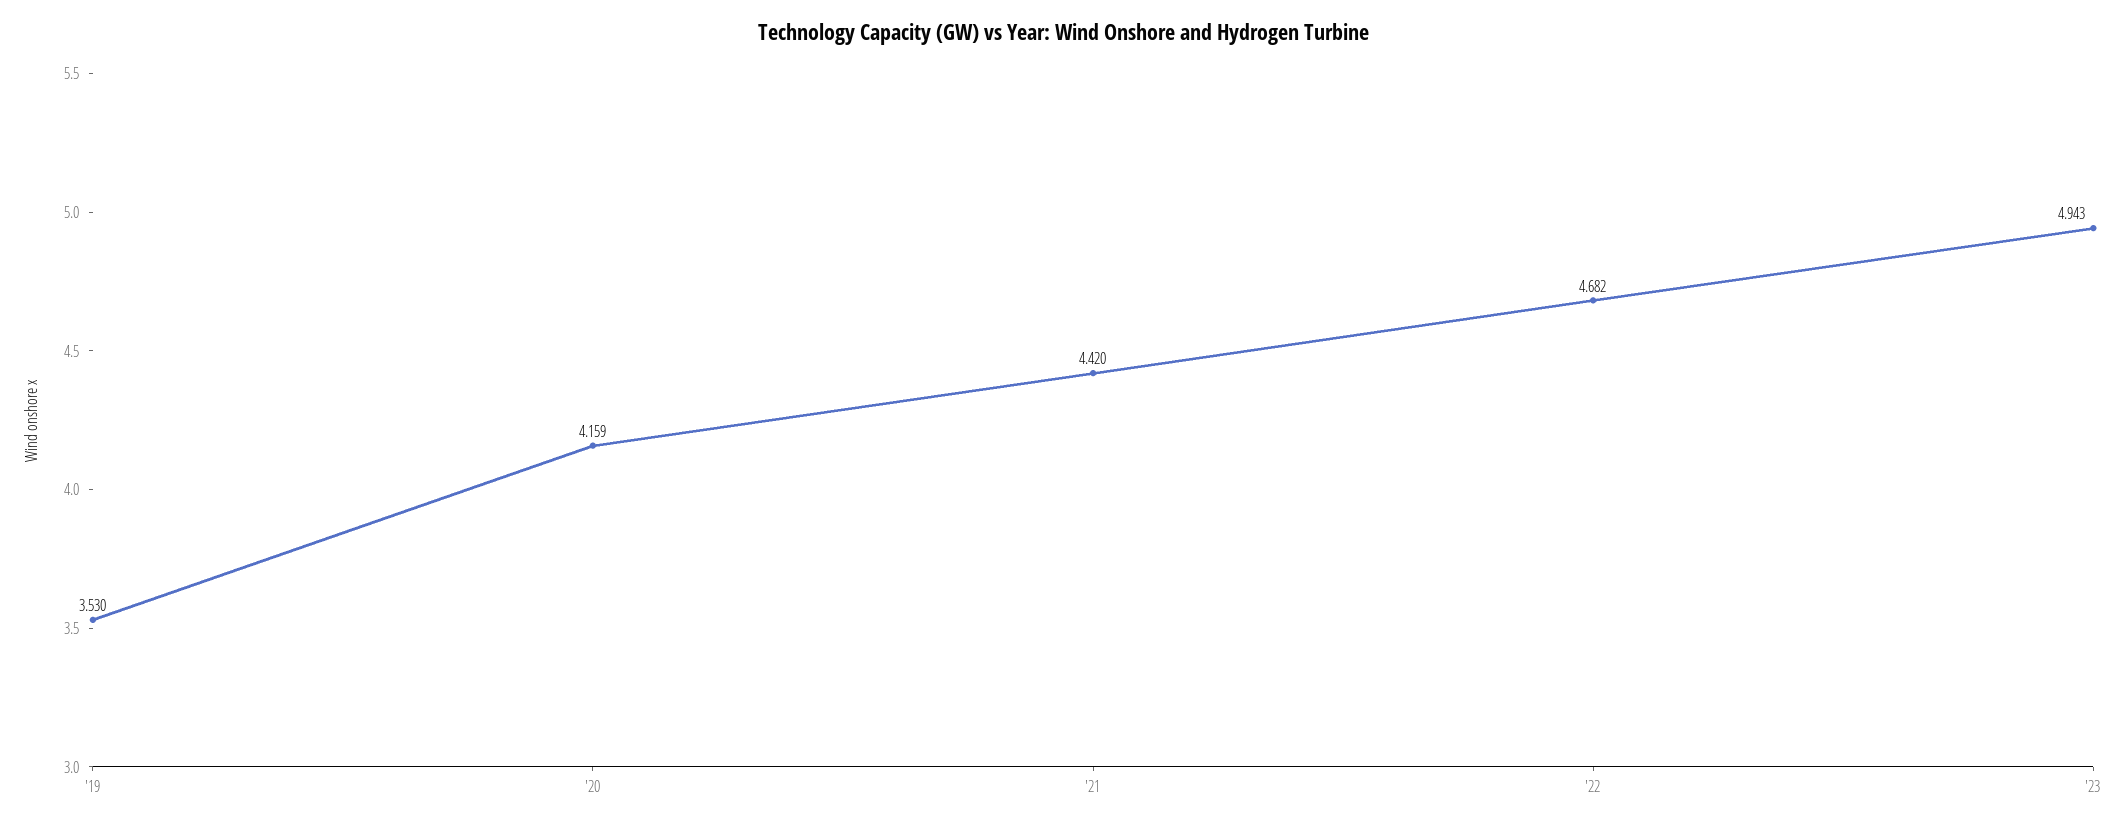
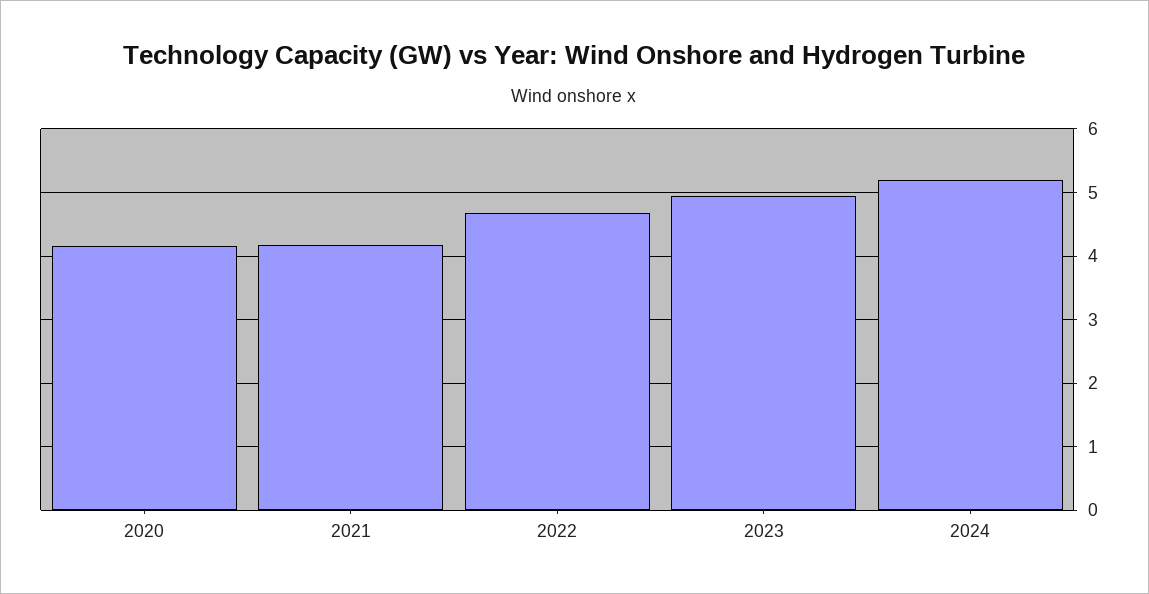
'19: 3.53 -> none
'21: 4.42 -> 4.2
2024: none -> 5.2

